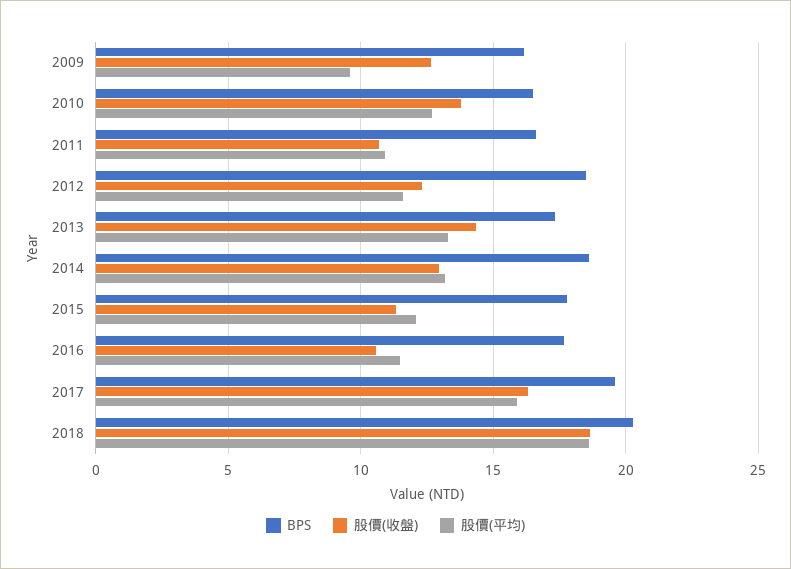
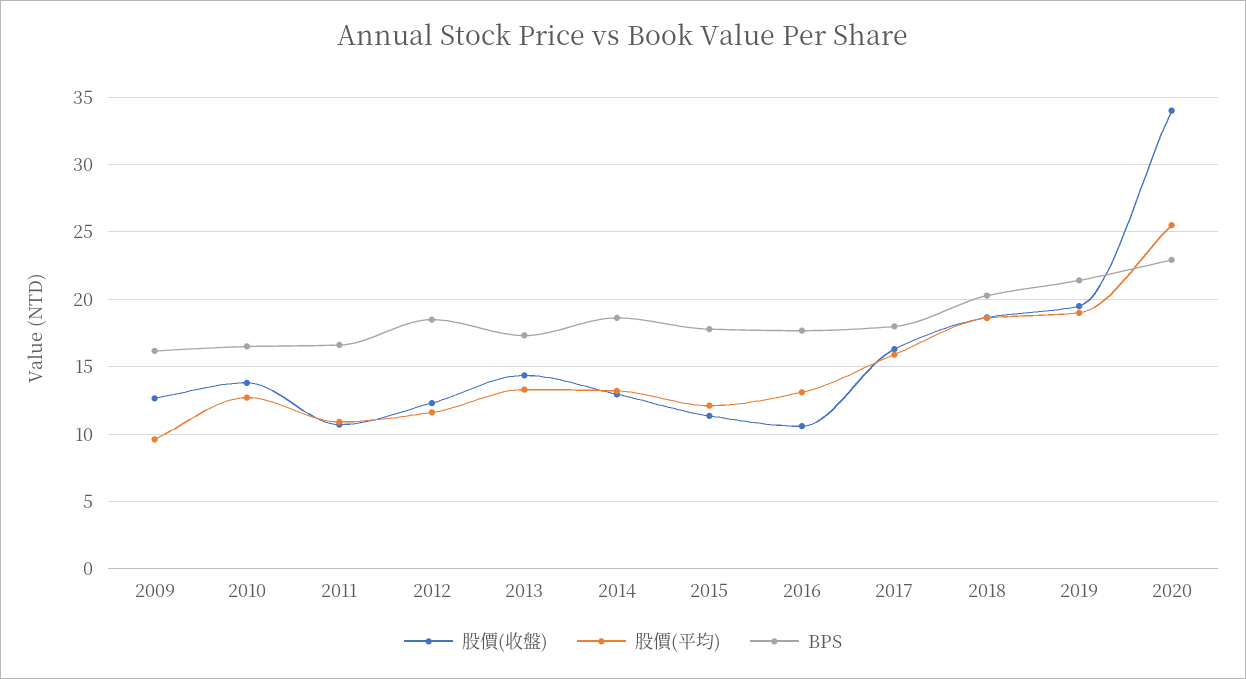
股價(平均), 2016: 11.5 -> 13
BPS, 2017: 19.5 -> 18
股價(收盤), 2019: none -> 19.5
股價(平均), 2019: none -> 19
BPS, 2019: none -> 21.5
股價(收盤), 2020: none -> 34
股價(平均), 2020: none -> 25.5
BPS, 2020: none -> 23

